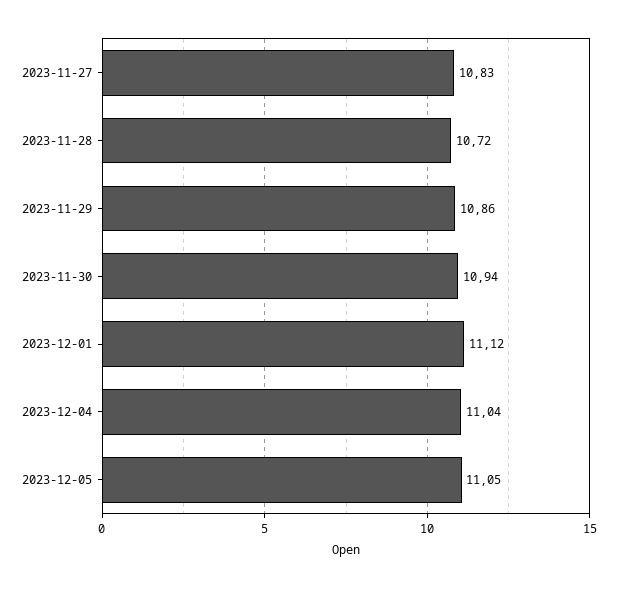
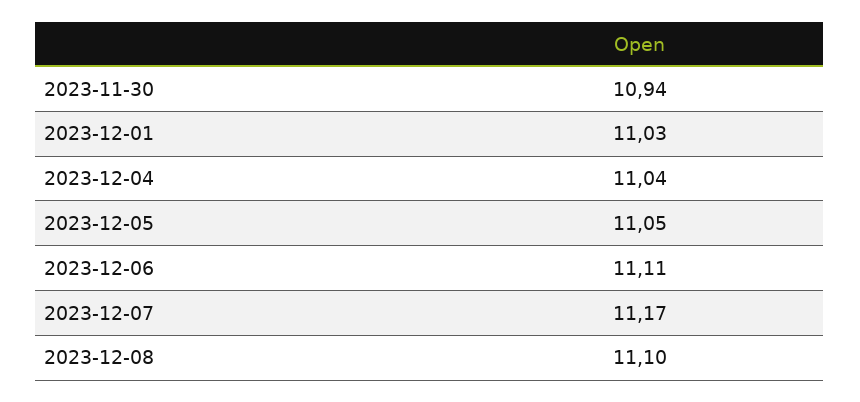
2023-11-27: 10.83 -> none
2023-11-28: 10.72 -> none
2023-11-29: 10.86 -> none
2023-12-01: 11.12 -> 11.03
2023-12-06: none -> 11.11
2023-12-07: none -> 11.17
2023-12-08: none -> 11.1

